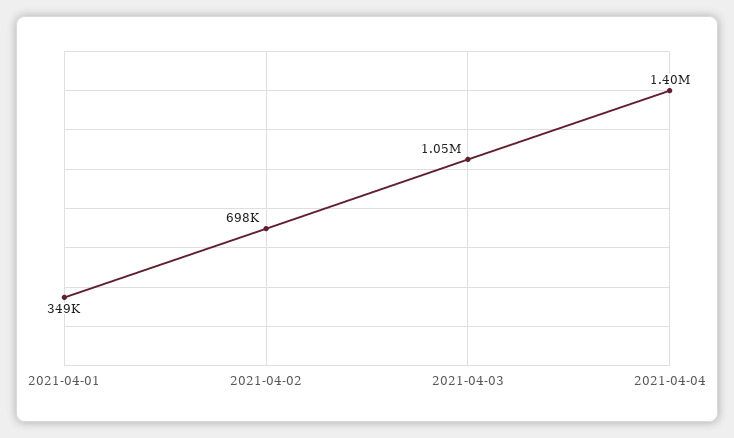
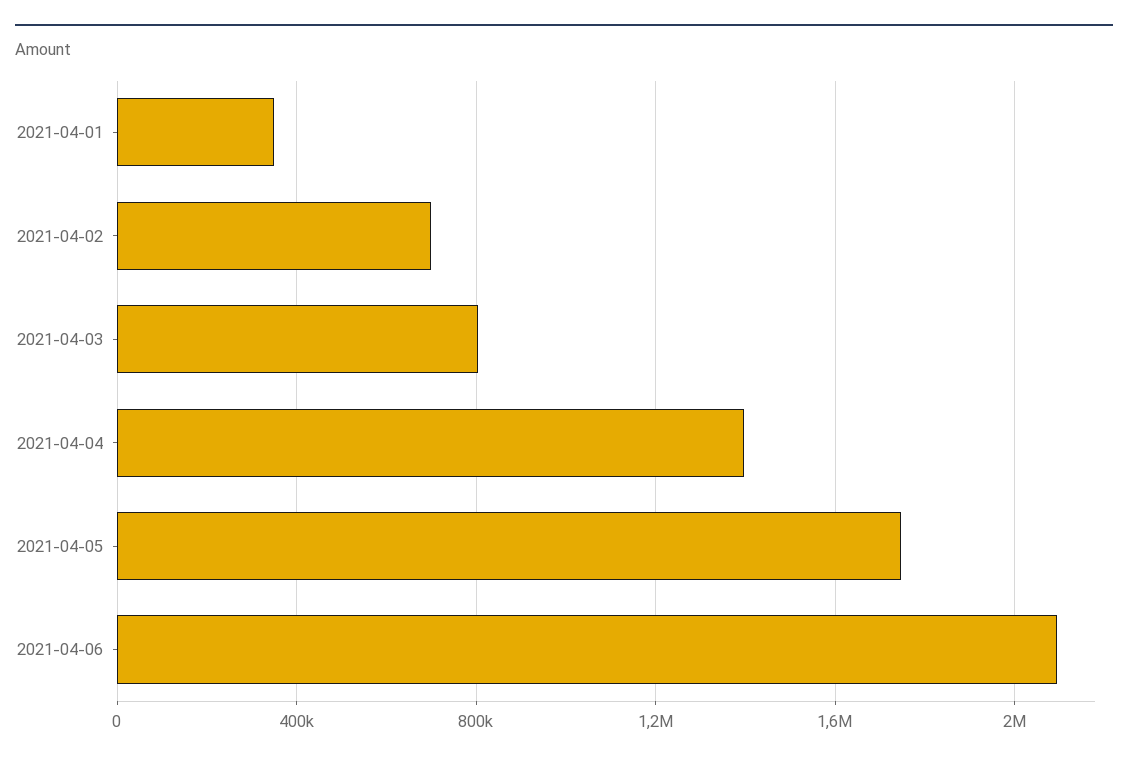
2021-04-03: 1050000 -> 800000
2021-04-05: none -> 1750000
2021-04-06: none -> 2100000

